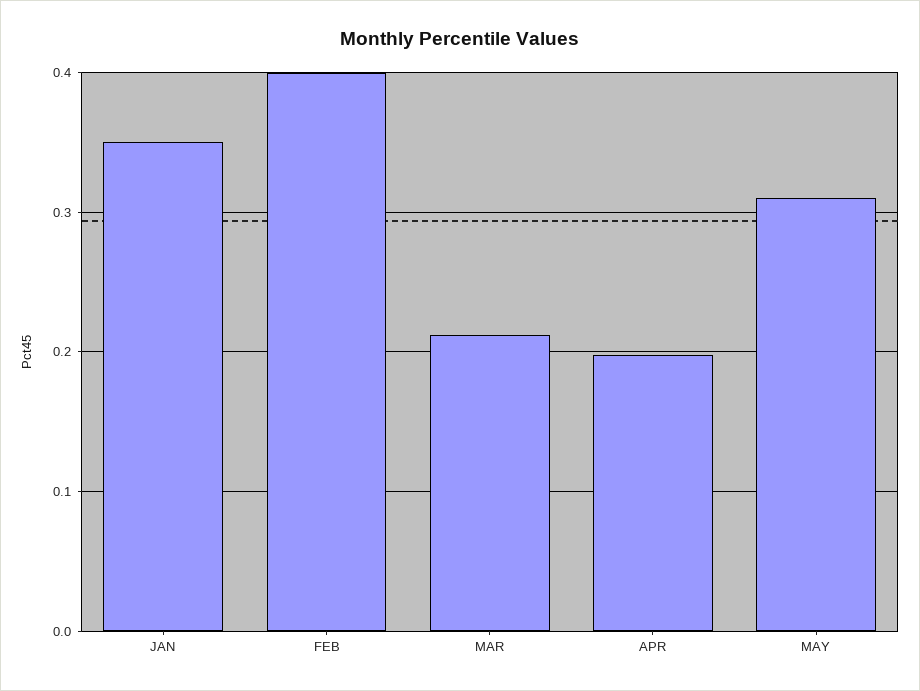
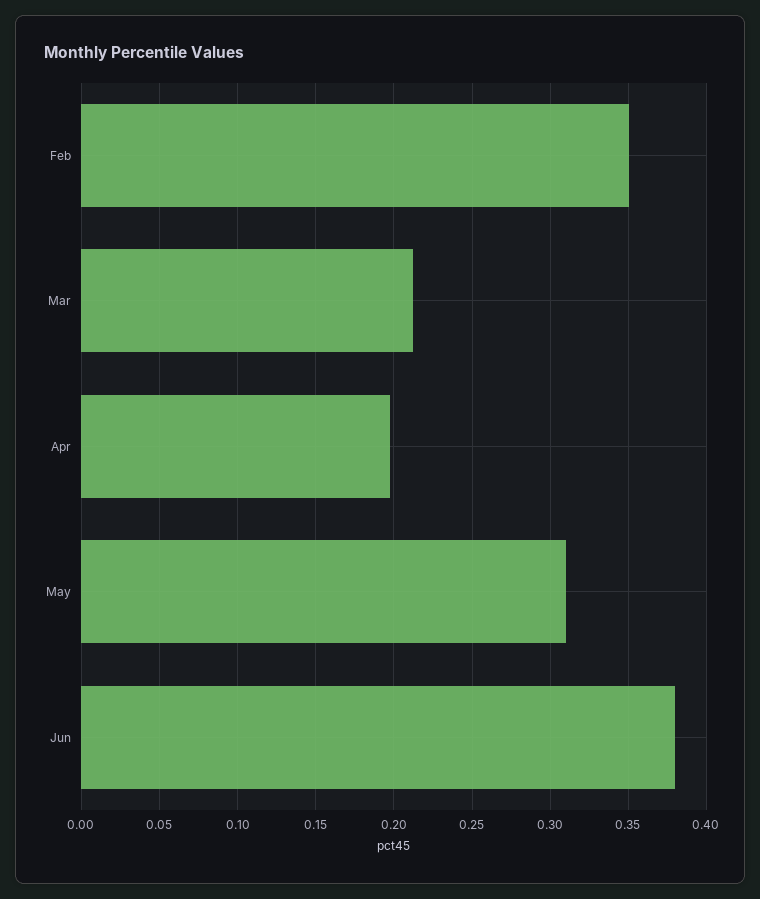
JAN: 0.35 -> none
FEB: 0.4 -> 0.35
Jun: none -> 0.38

